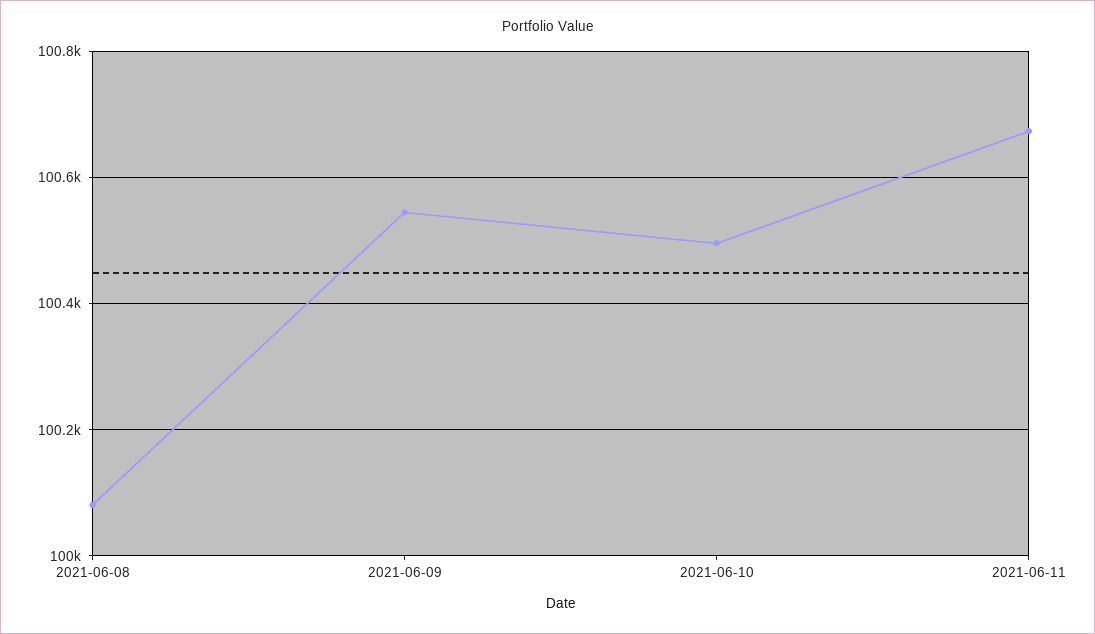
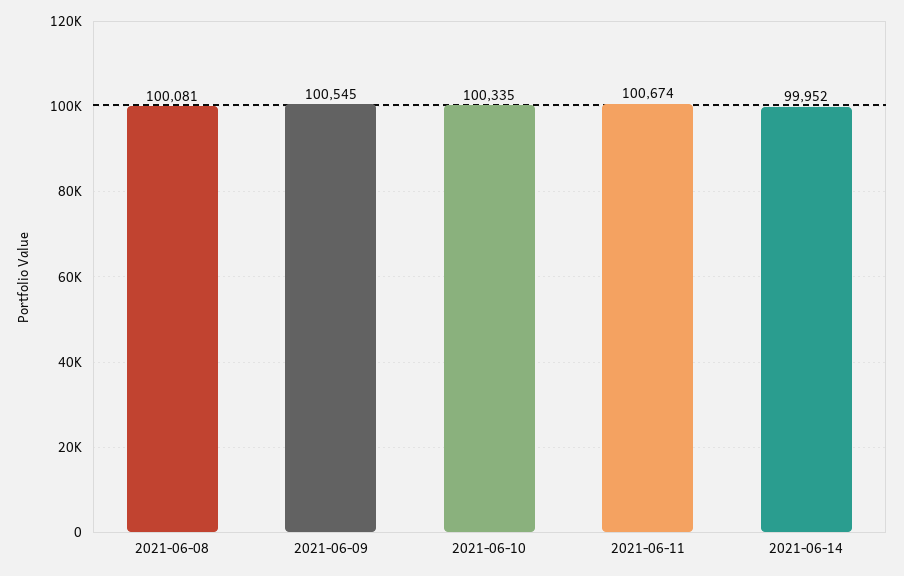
2021-06-10: 100500 -> 100335
2021-06-14: none -> 99952

